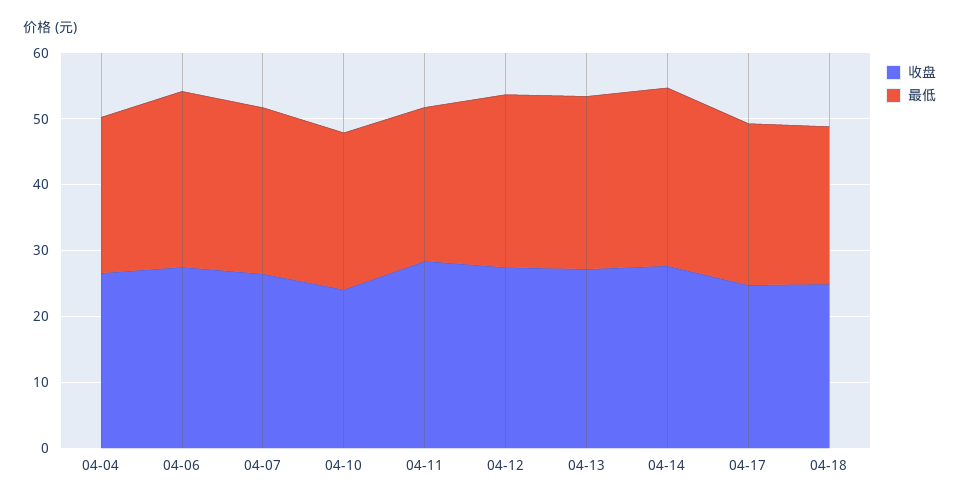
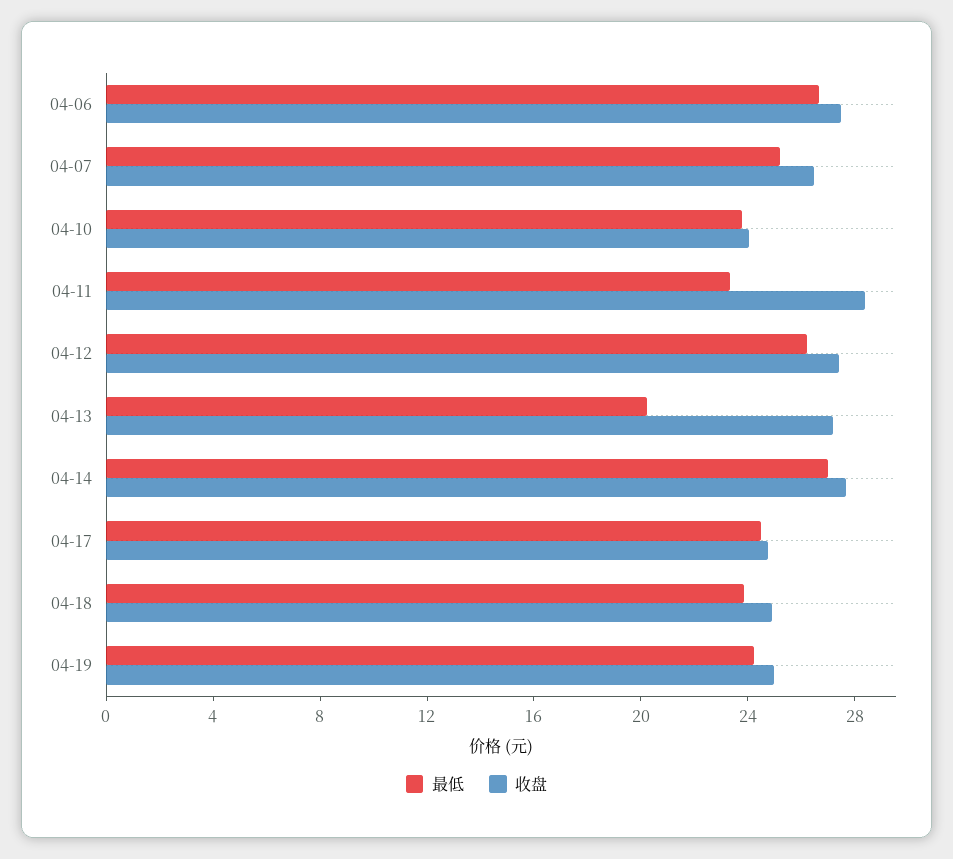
收盘, 04-04: 26 -> none
最低, 04-04: 24 -> none
最低, 04-13: 26 -> 20
最低, 04-19: none -> 24
收盘, 04-19: none -> 25

